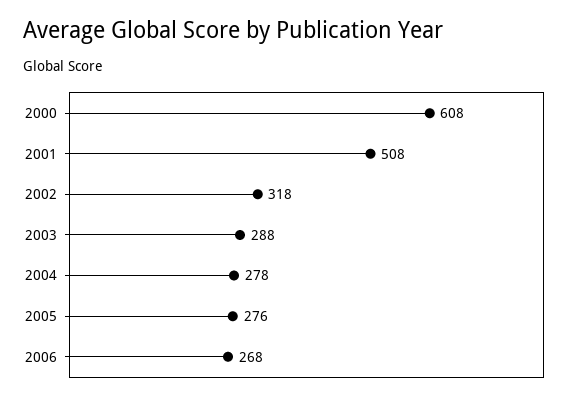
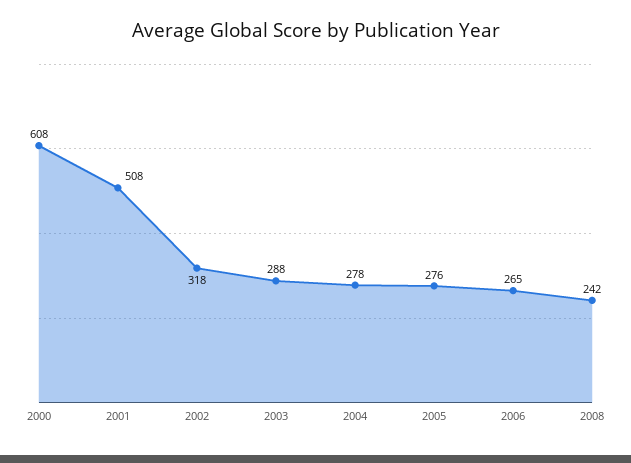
2006: 268 -> 265
2008: none -> 242

